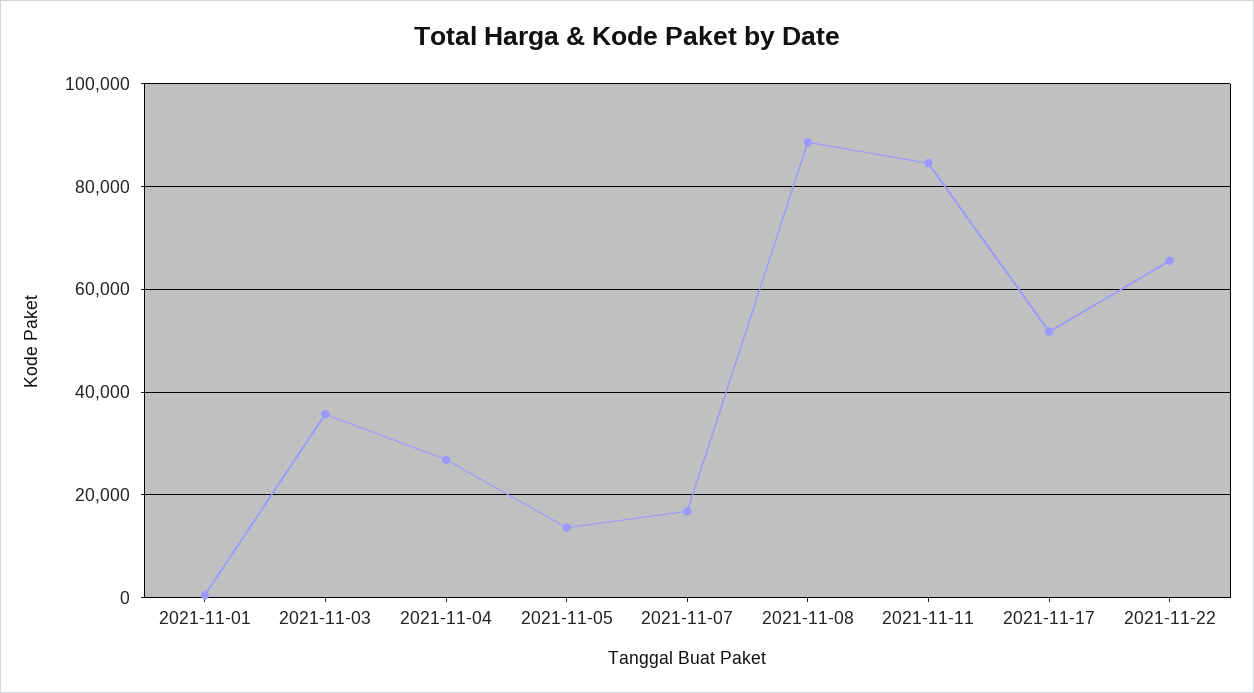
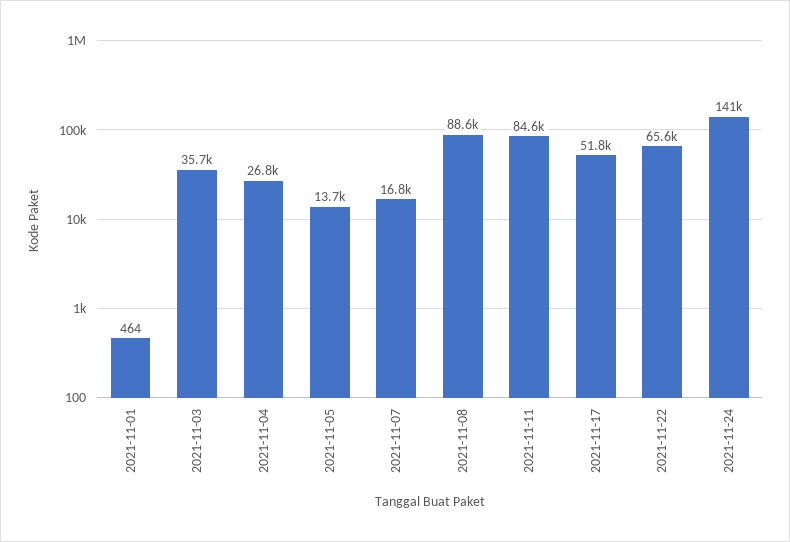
2021-11-24: none -> 141000

